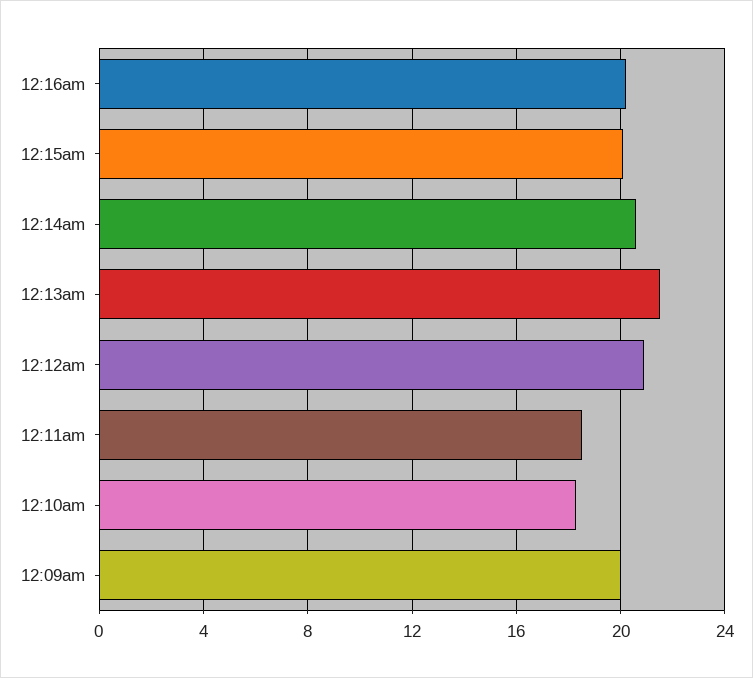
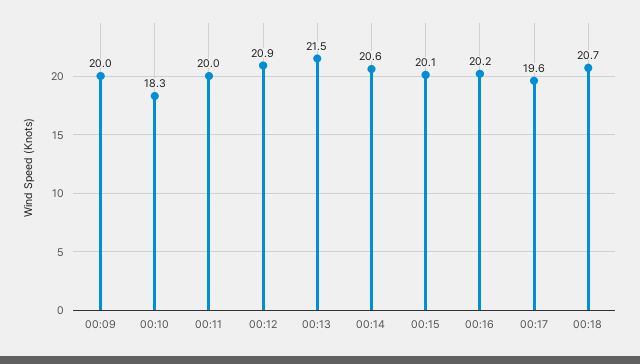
12:11am: 18.5 -> 20
00:17: none -> 19.6
00:18: none -> 20.7

